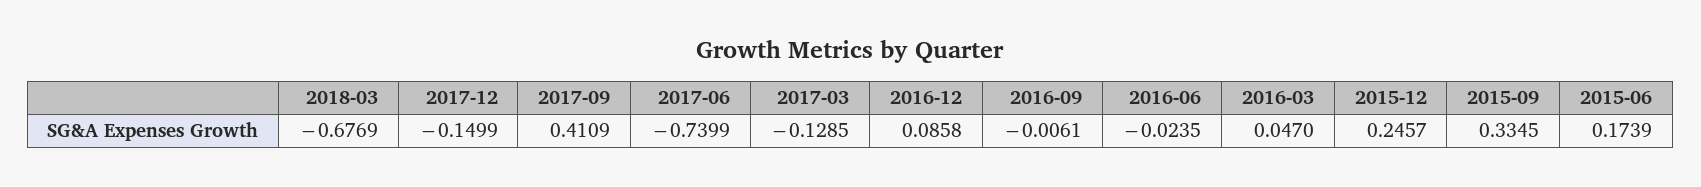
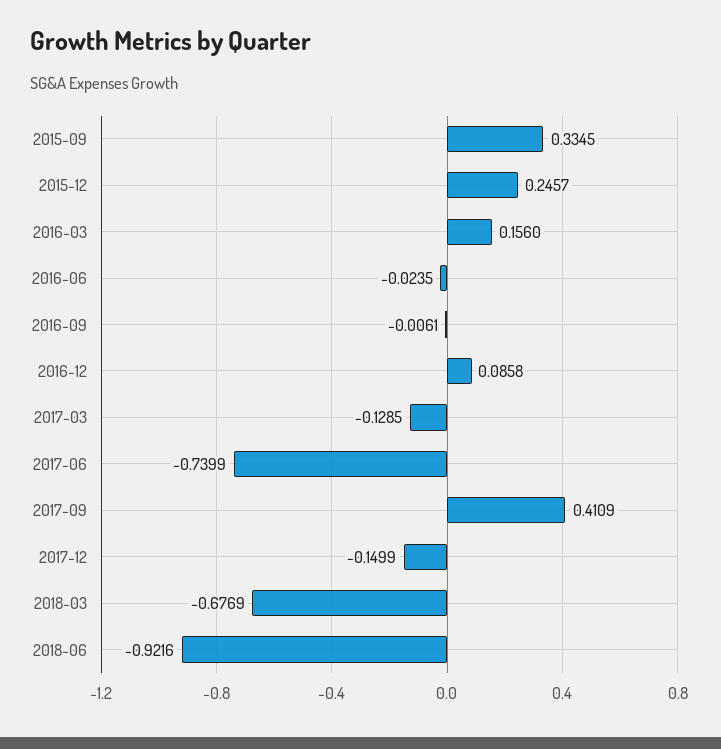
2016-03: 0.047 -> 0.156
2015-06: 0.1739 -> none
2018-06: none -> -0.9216

